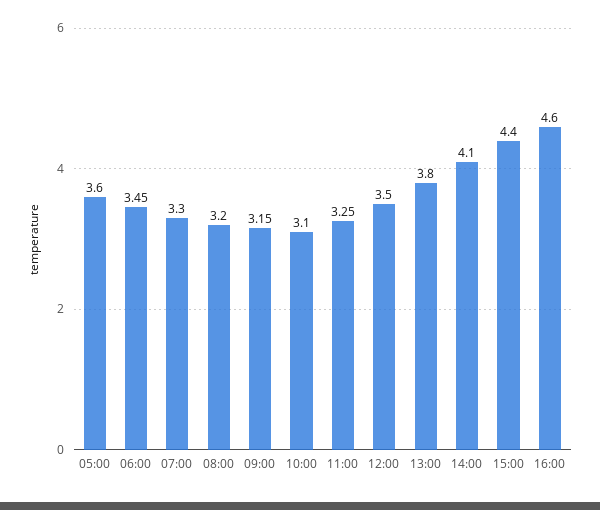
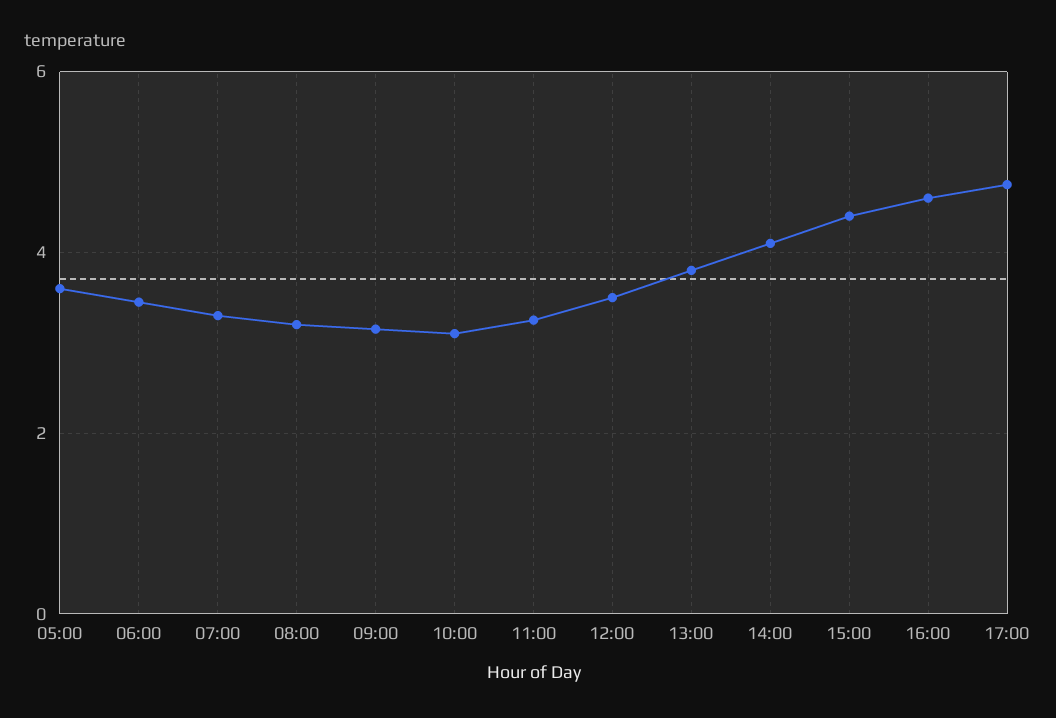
17:00: none -> 4.8

